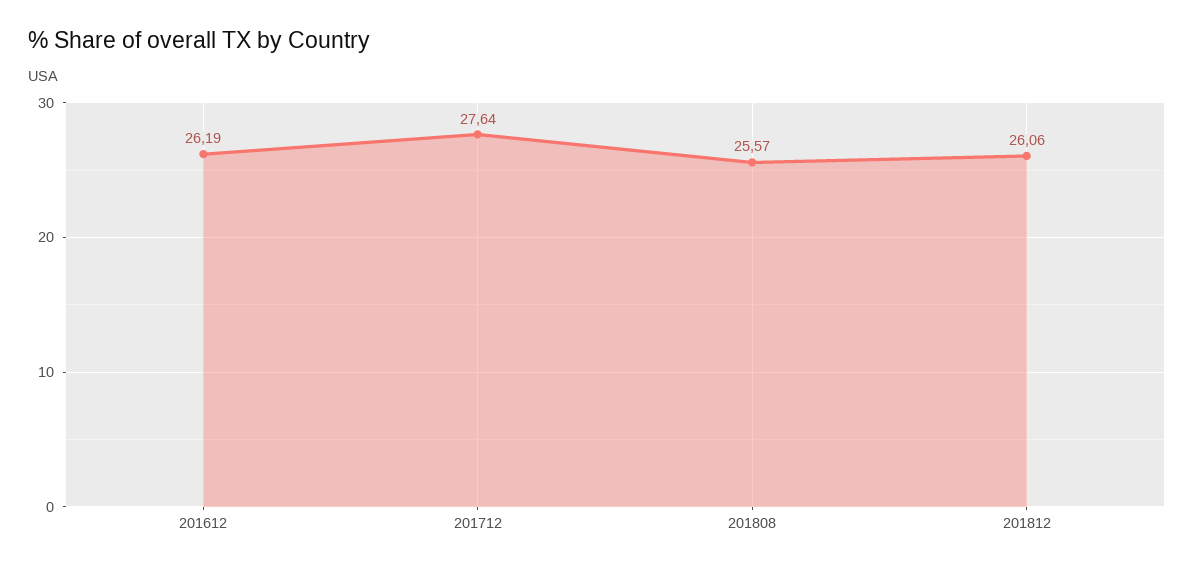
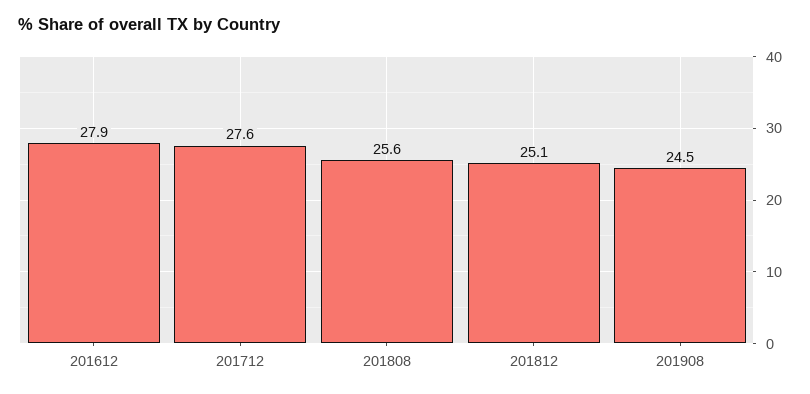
201612: 26.19 -> 27.9
201812: 26.06 -> 25.1
201908: none -> 24.5

